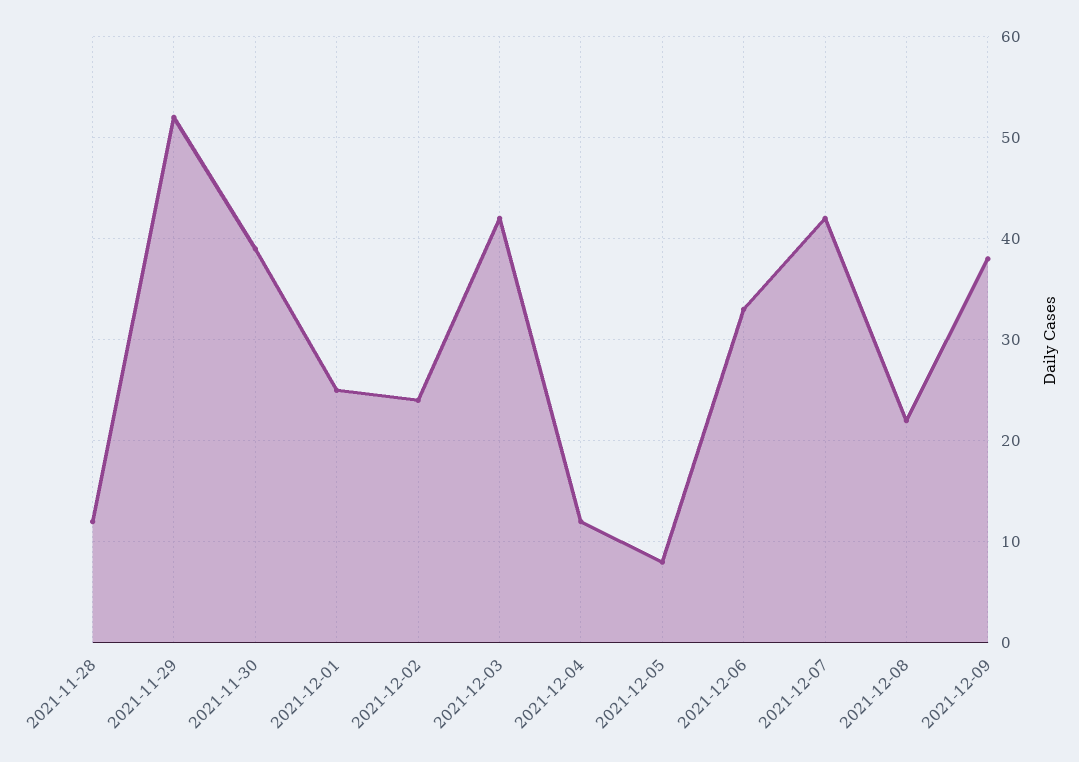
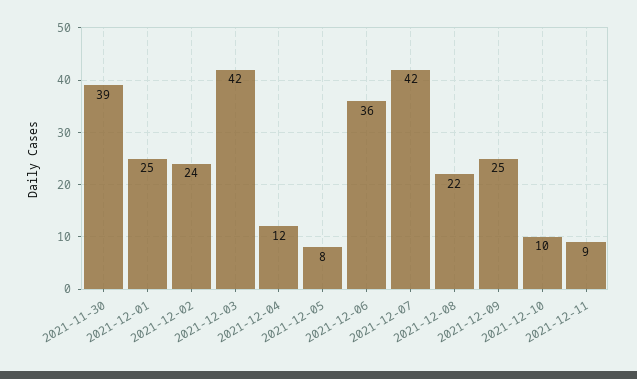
2021-11-28: 12 -> none
2021-11-29: 52 -> none
2021-12-06: 33 -> 36
2021-12-09: 38 -> 25
2021-12-10: none -> 10
2021-12-11: none -> 9

